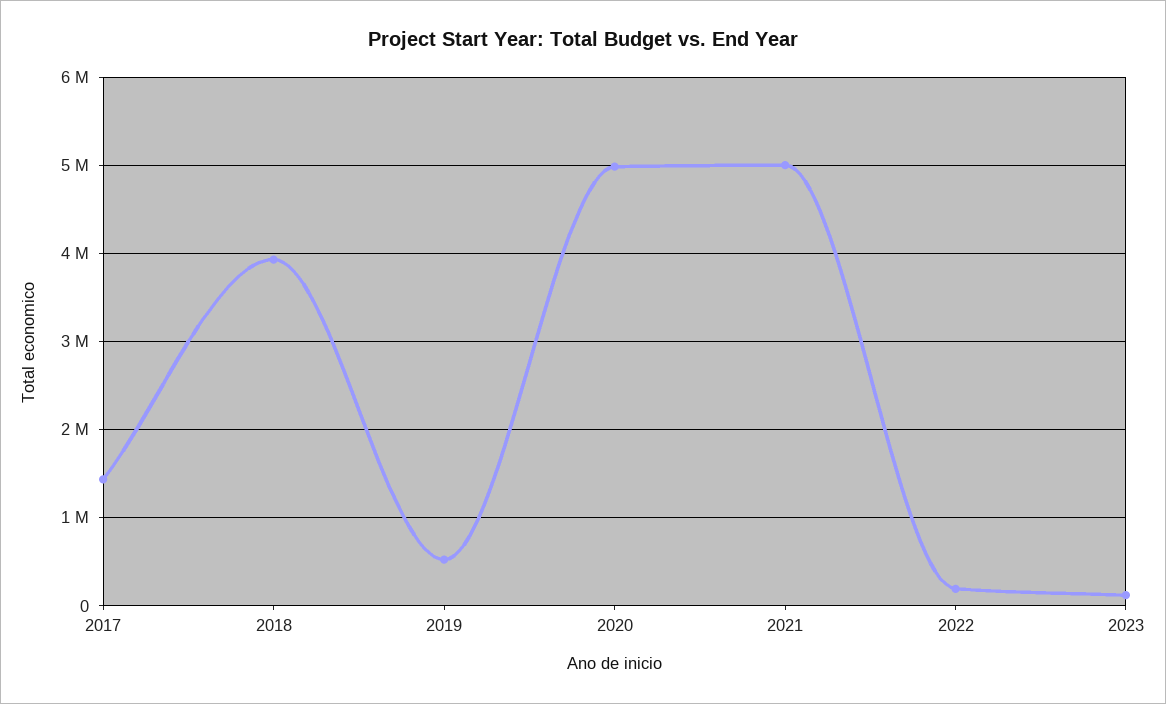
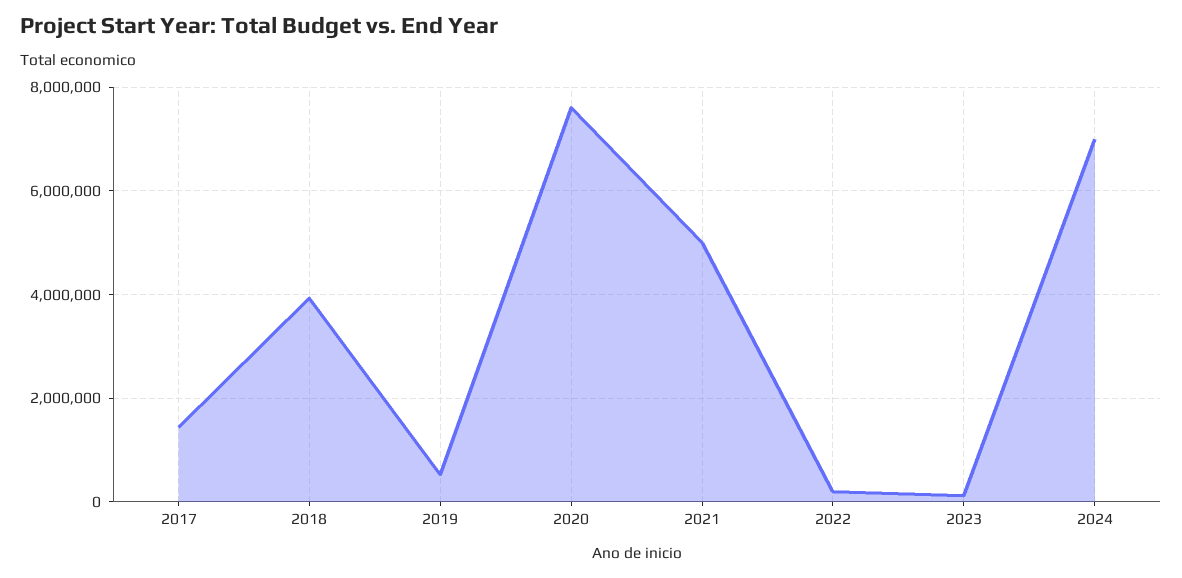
2020: 5000000 -> 7600000
2024: none -> 7000000

